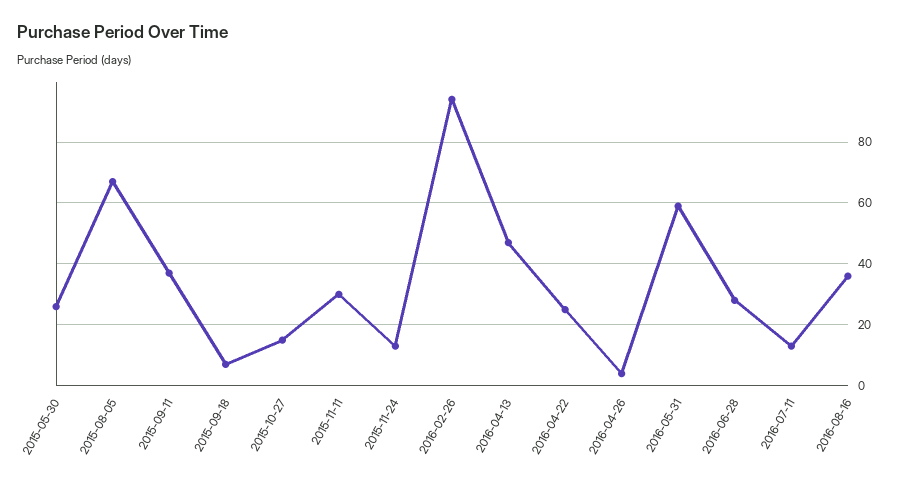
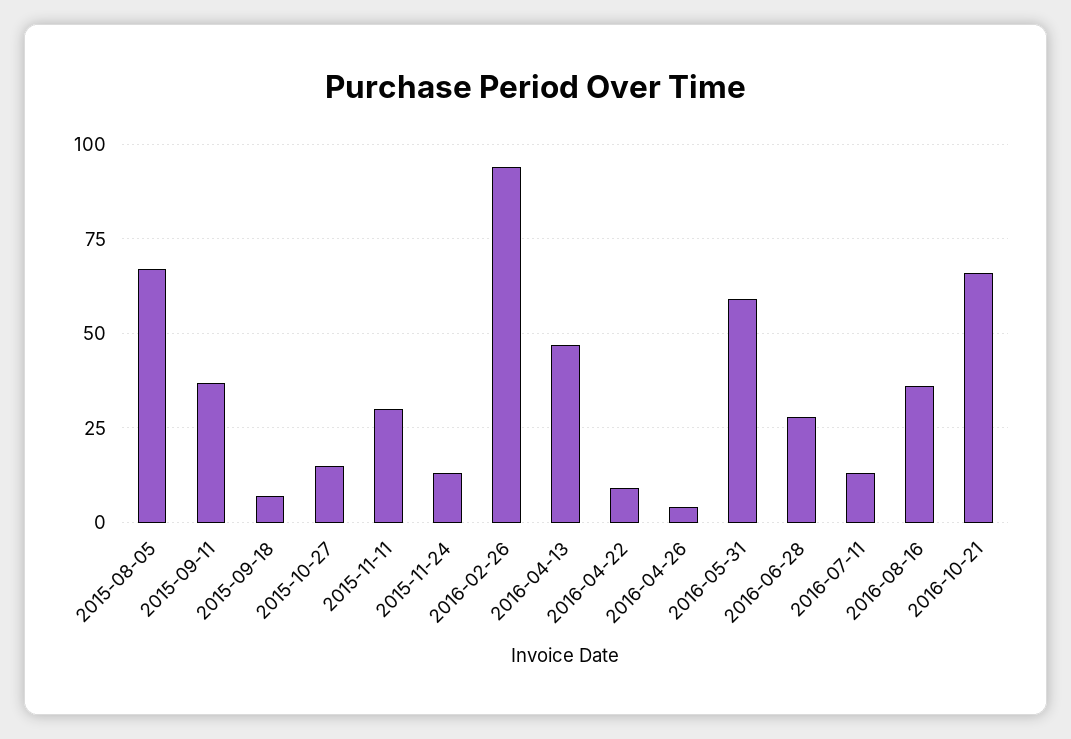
2015-05-30: 25 -> none
2016-04-22: 25 -> 10
2016-10-21: none -> 65

